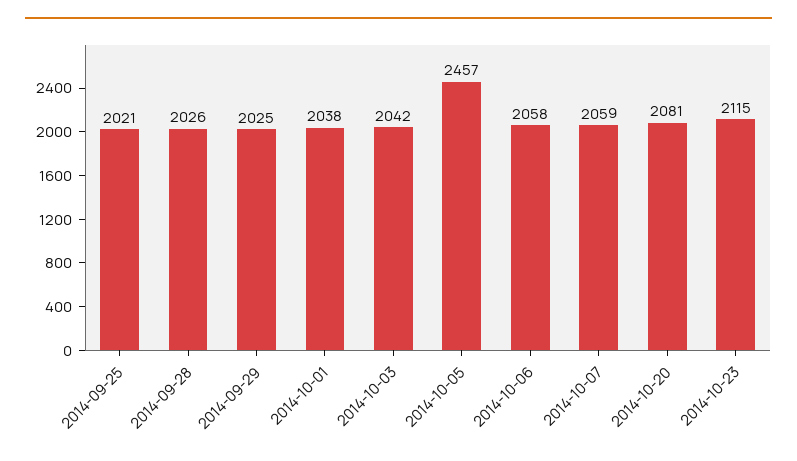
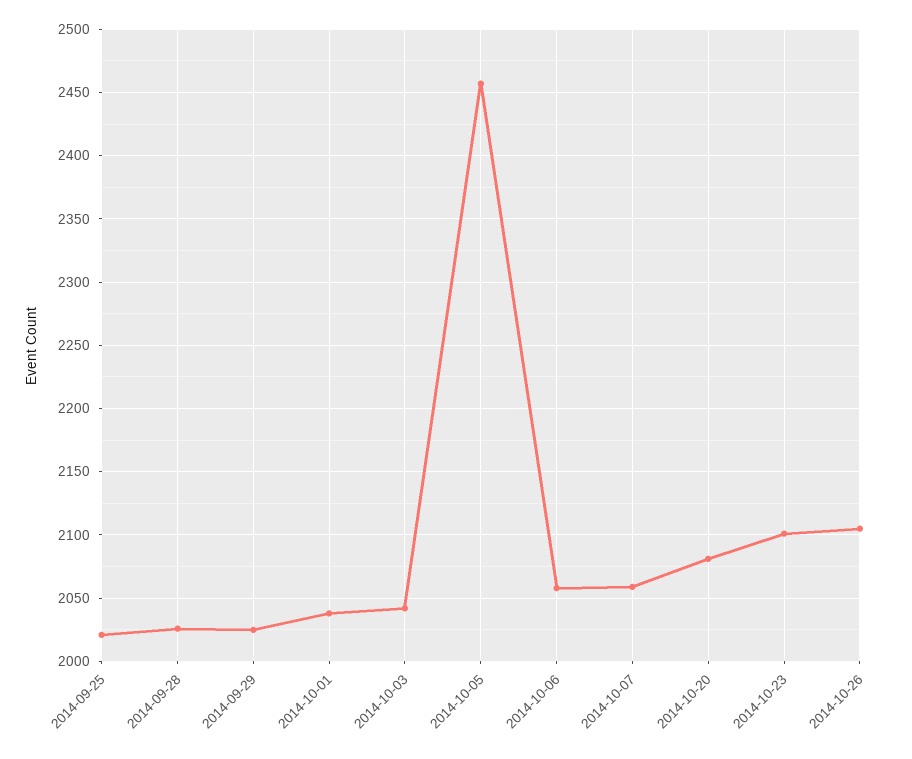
2014-10-23: 2115 -> 2100
2014-10-26: none -> 2105

